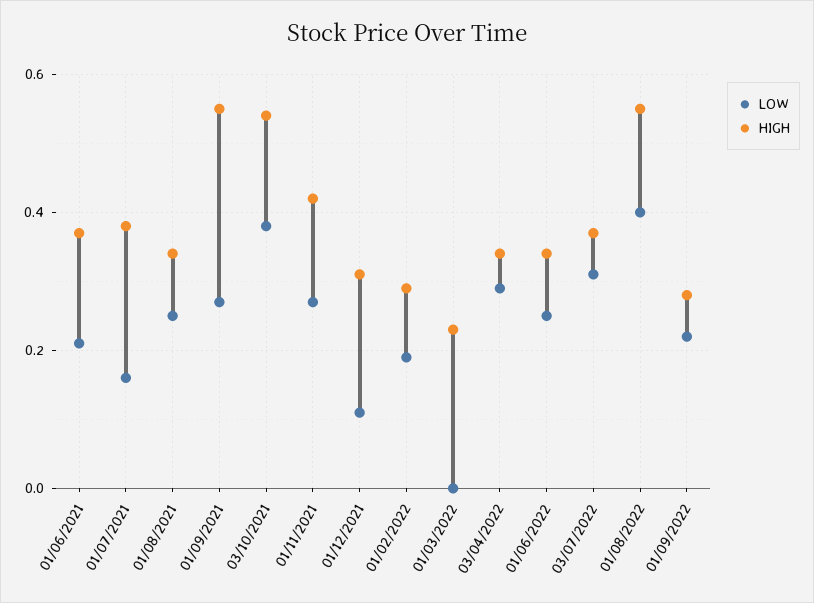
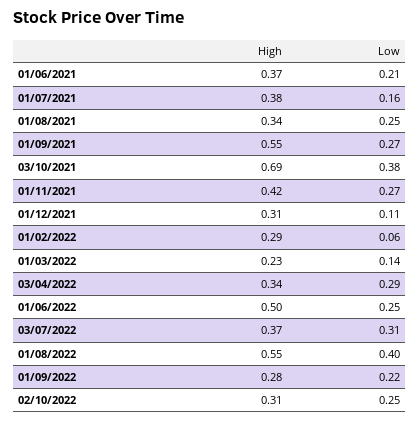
HIGH, 03/10/2021: 0.55 -> 0.69
LOW, 01/02/2022: 0.2 -> 0.06
LOW, 01/03/2022: 0 -> 0.14
HIGH, 01/06/2022: 0.35 -> 0.5
HIGH, 02/10/2022: none -> 0.31
LOW, 02/10/2022: none -> 0.25

